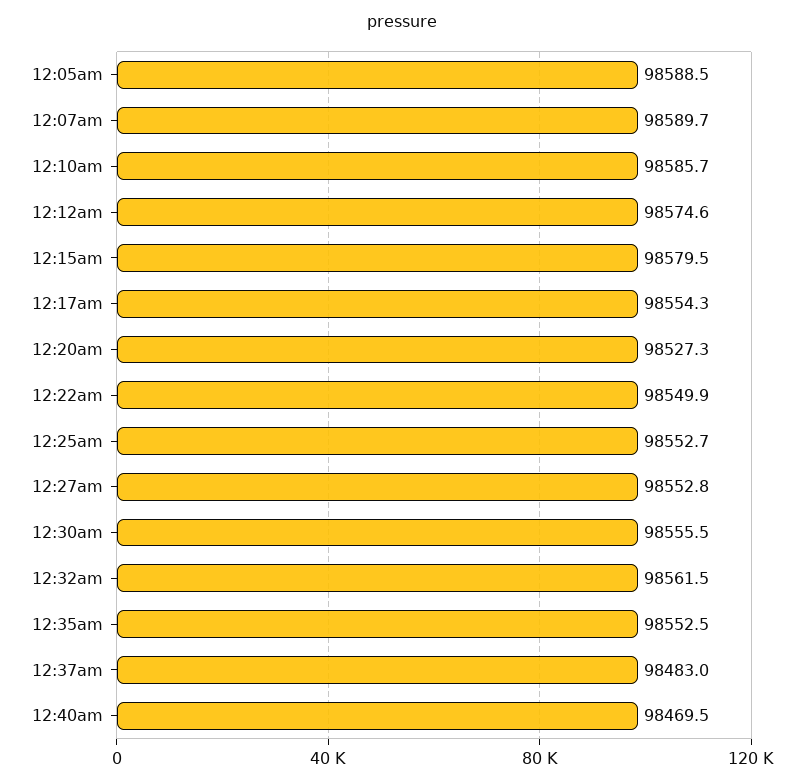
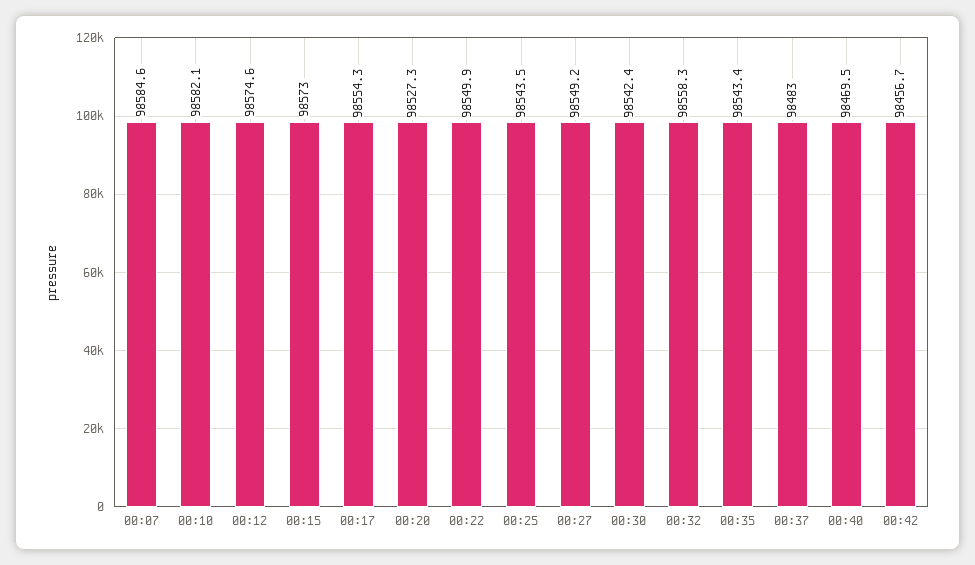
12:05am: 98588.5 -> none
12:07am: 98589.7 -> 98584.6
12:10am: 98585.7 -> 98582.1
12:15am: 98579.5 -> 98573
12:25am: 98552.7 -> 98543.5
12:27am: 98552.8 -> 98549.2
12:30am: 98555.5 -> 98542.4
12:32am: 98561.5 -> 98558.3
12:35am: 98552.5 -> 98543.4
00:42: none -> 98456.7

